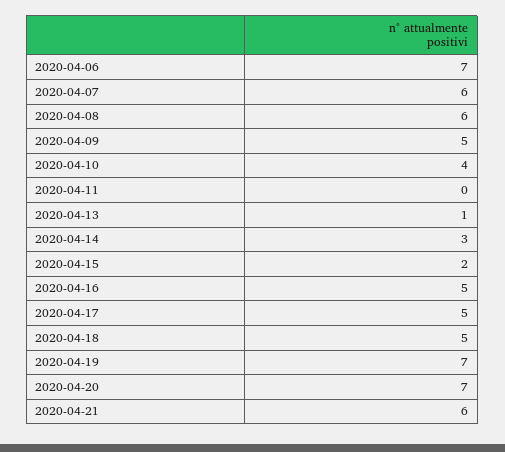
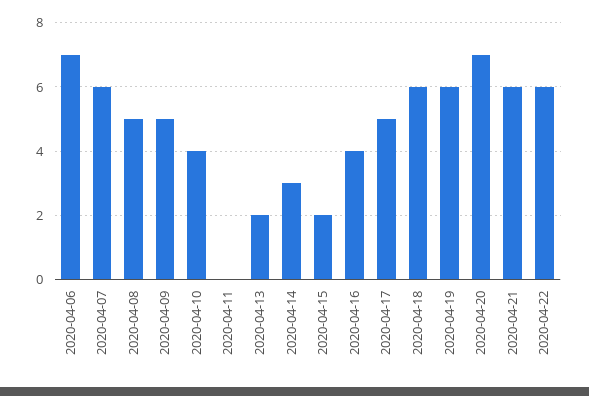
2020-04-08: 6 -> 5
2020-04-13: 1 -> 2
2020-04-16: 5 -> 4
2020-04-18: 5 -> 6
2020-04-19: 7 -> 6
2020-04-22: none -> 6

